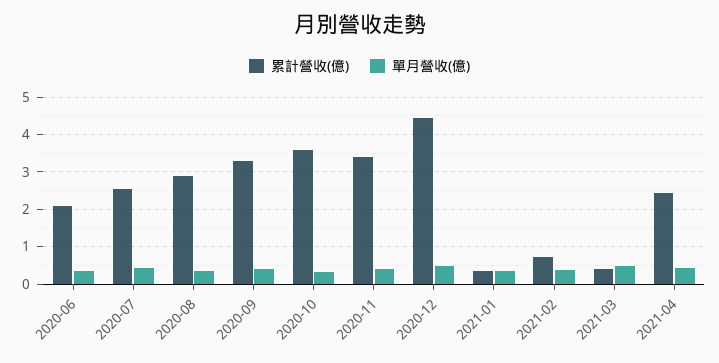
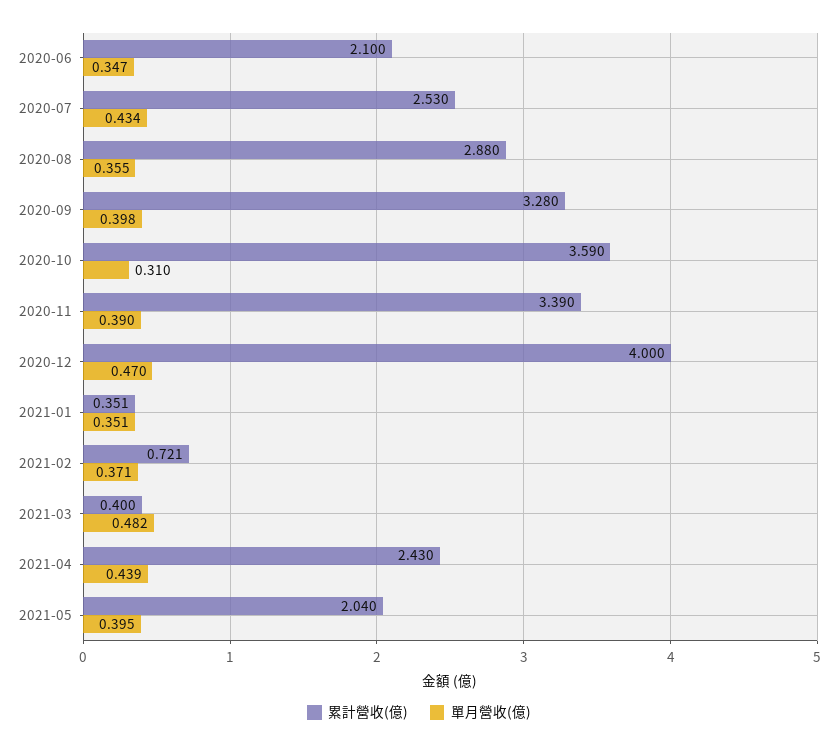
累計營收(億), 2020-12: 4.4 -> 4
累計營收(億), 2021-05: none -> 2.04
單月營收(億), 2021-05: none -> 0.395

